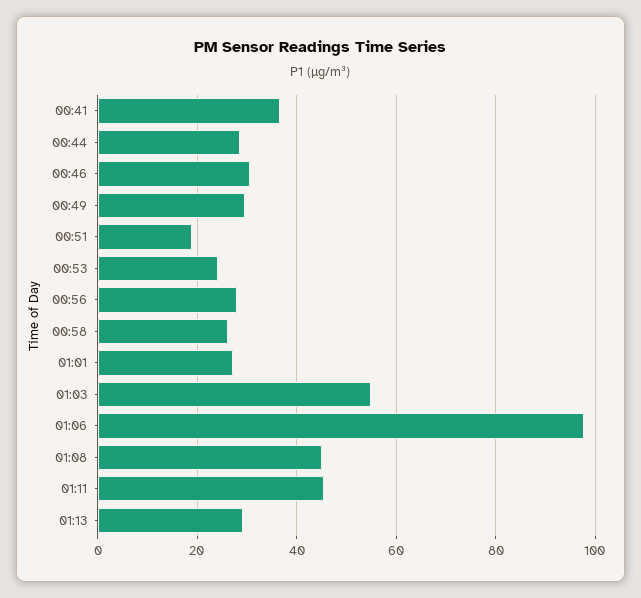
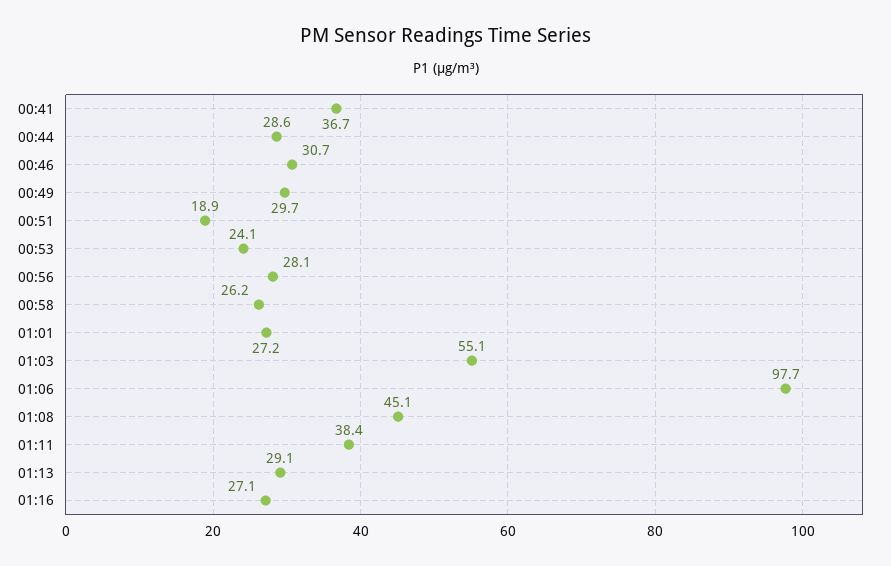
01:11: 46 -> 38.4
01:16: none -> 27.1

